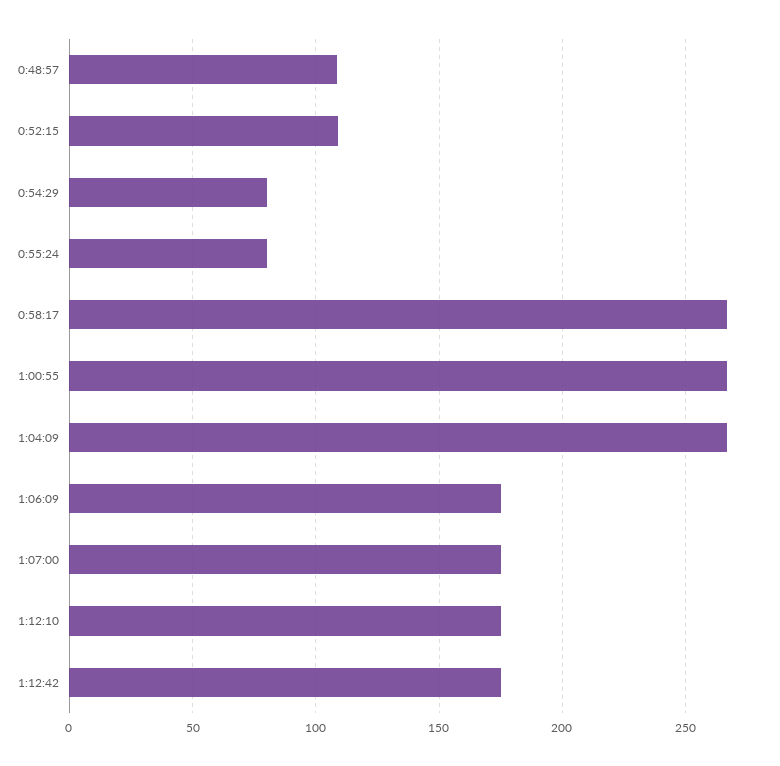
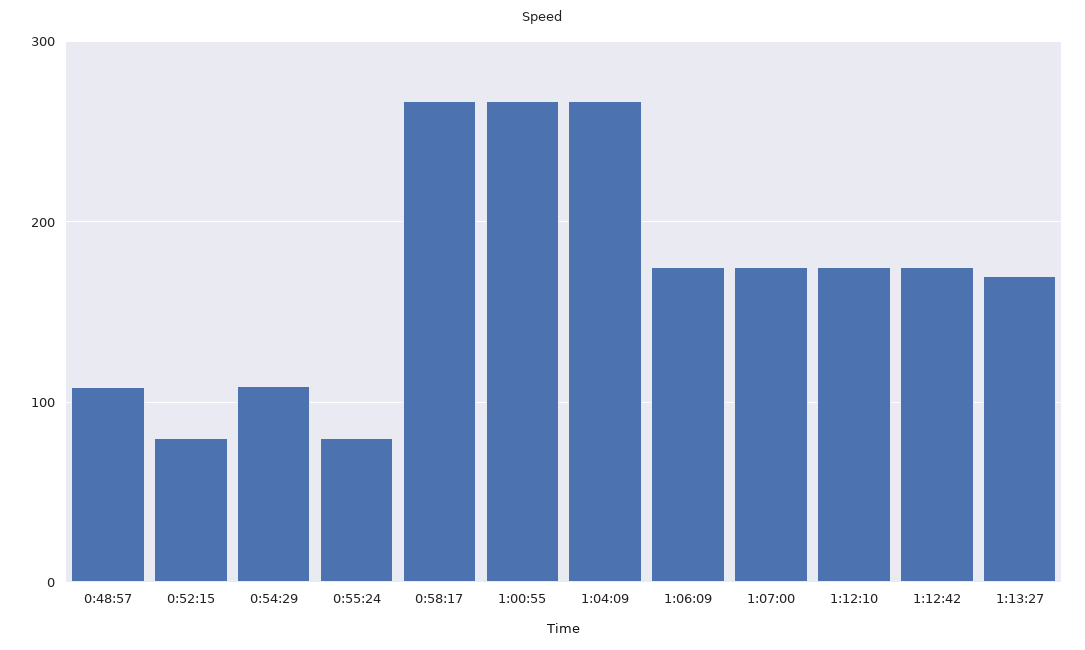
0:52:15: 110 -> 80
0:54:29: 80 -> 110
1:13:27: none -> 170

